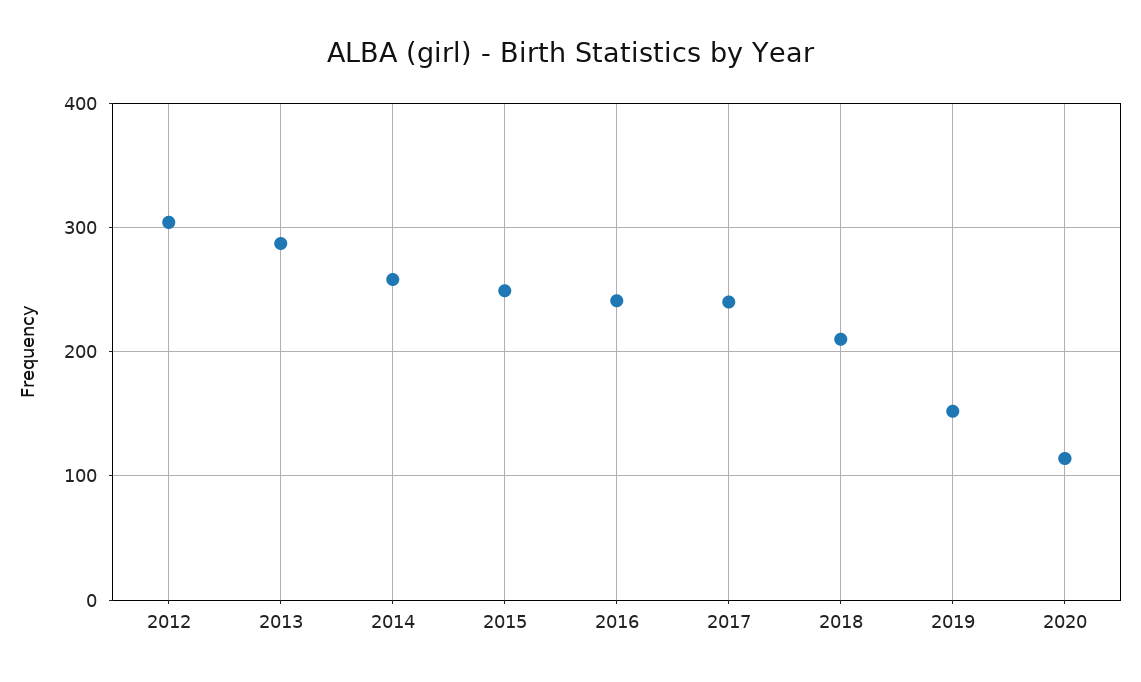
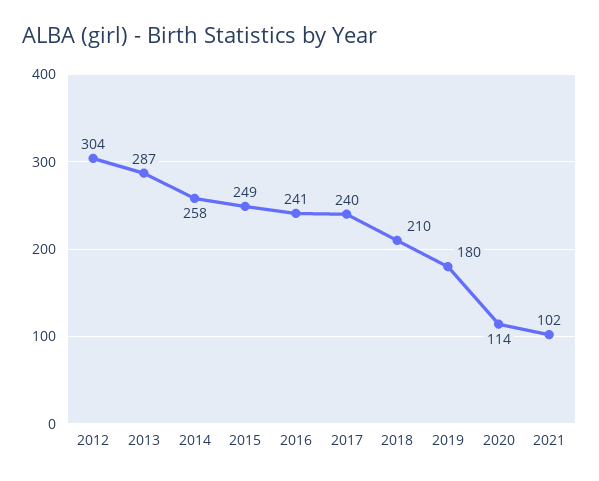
2019: 150 -> 180
2021: none -> 102

